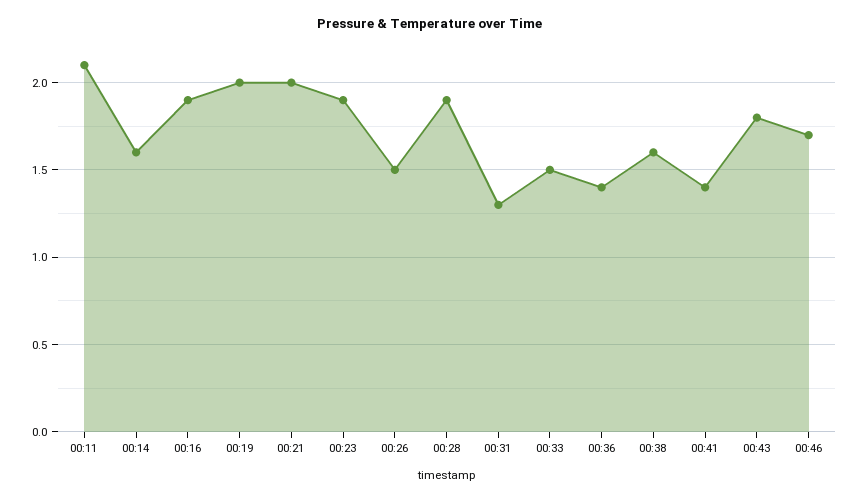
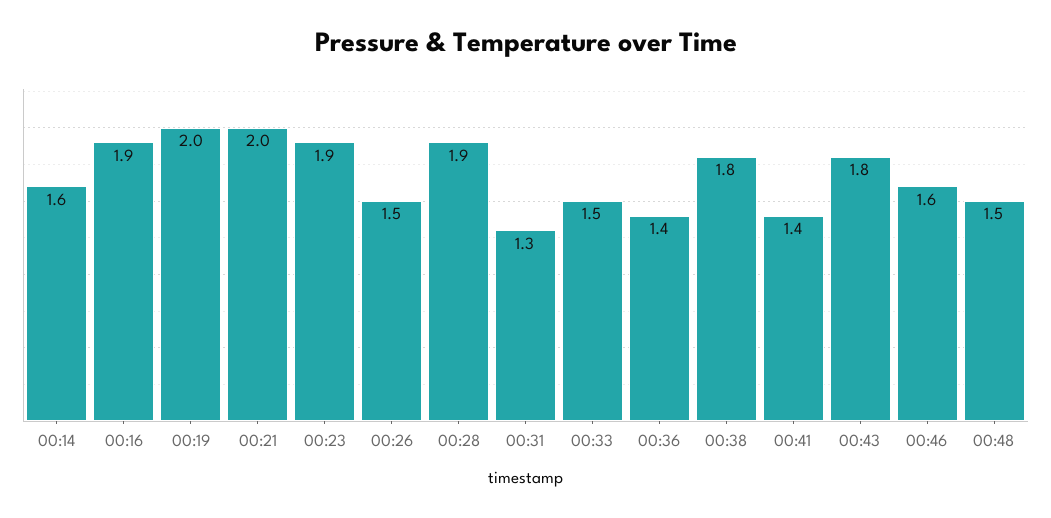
00:11: 2.1 -> none
00:38: 1.6 -> 1.8
00:46: 1.7 -> 1.6
00:48: none -> 1.5

